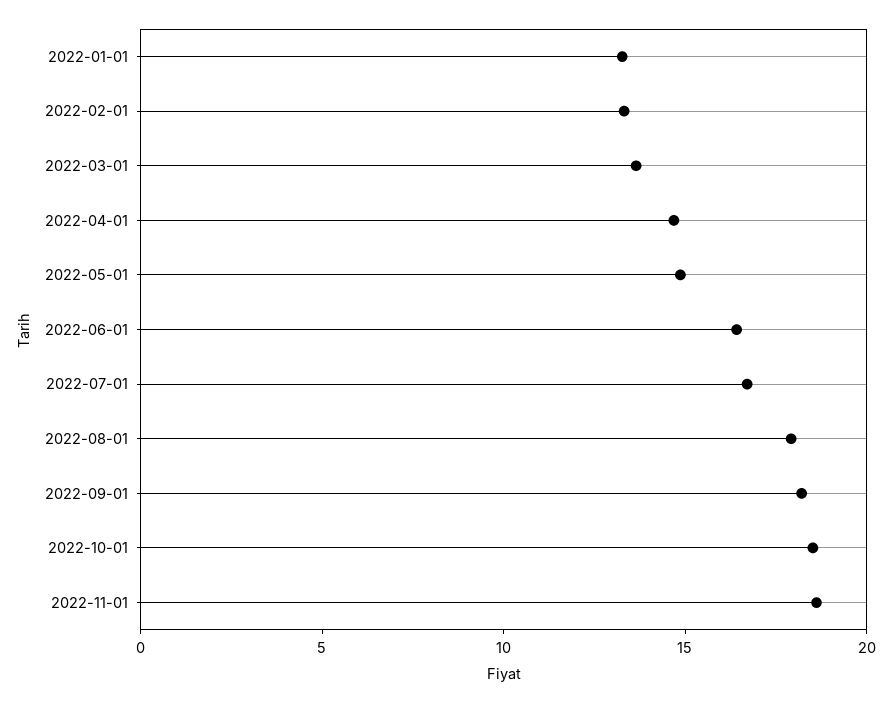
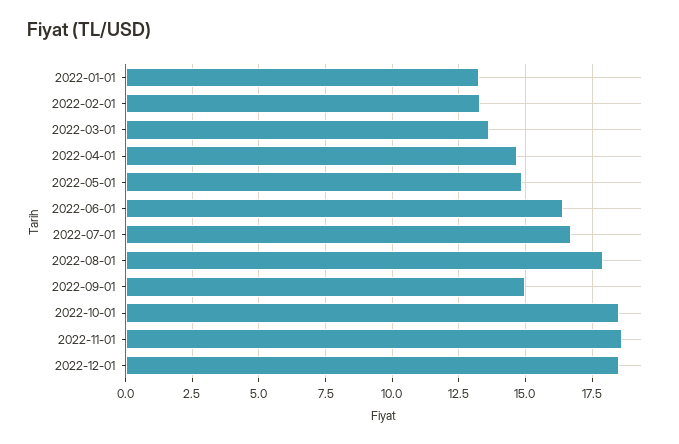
2022-09-01: 18 -> 15
2022-12-01: none -> 18.5

